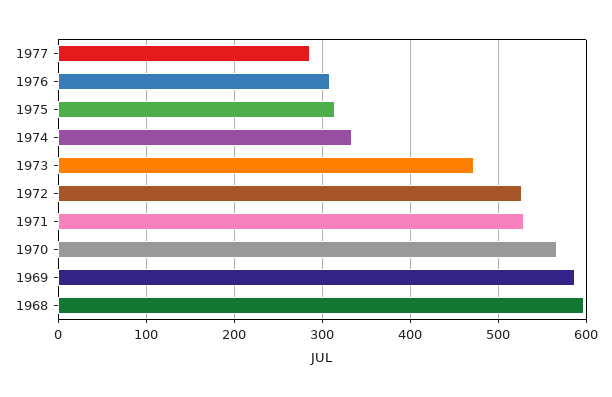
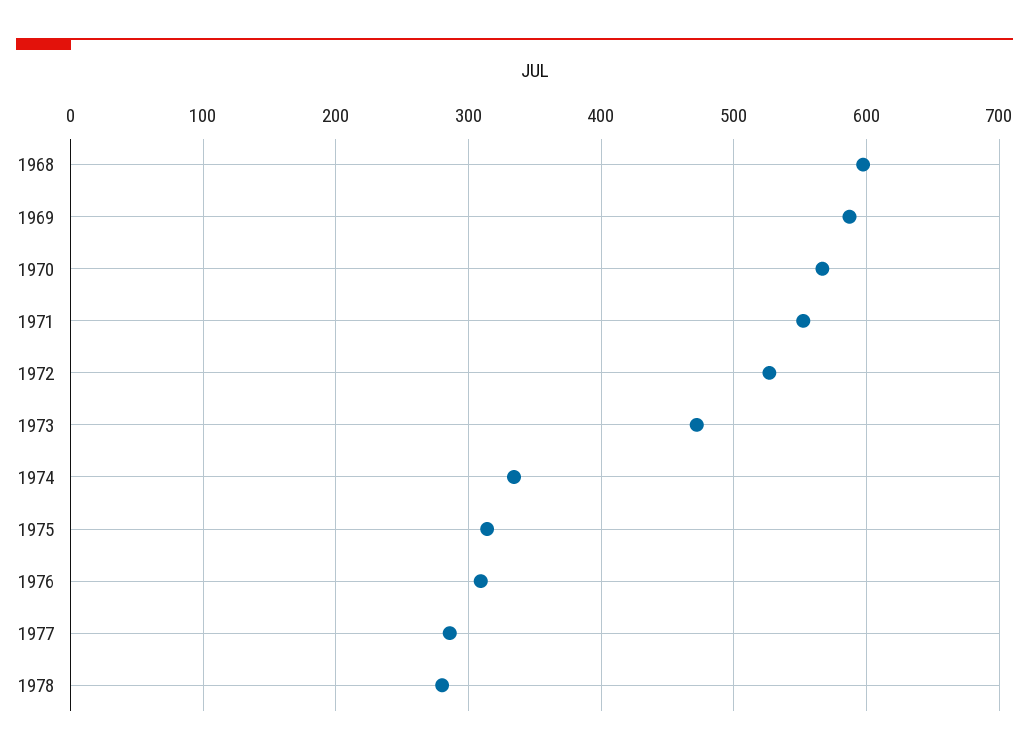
1971: 530 -> 550
1978: none -> 280

